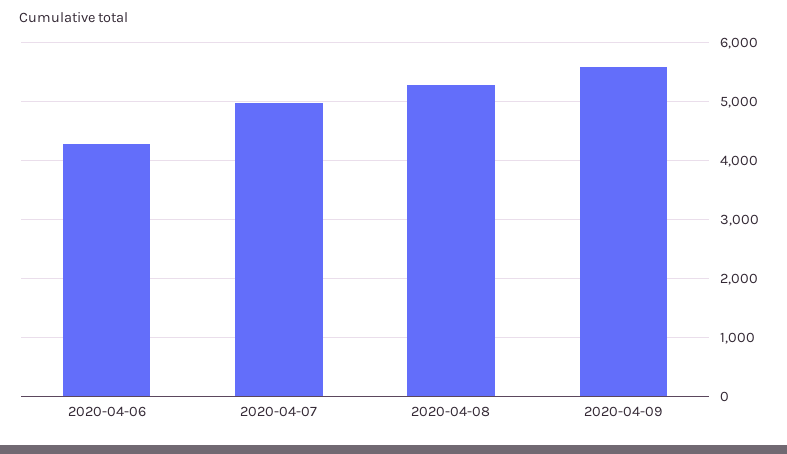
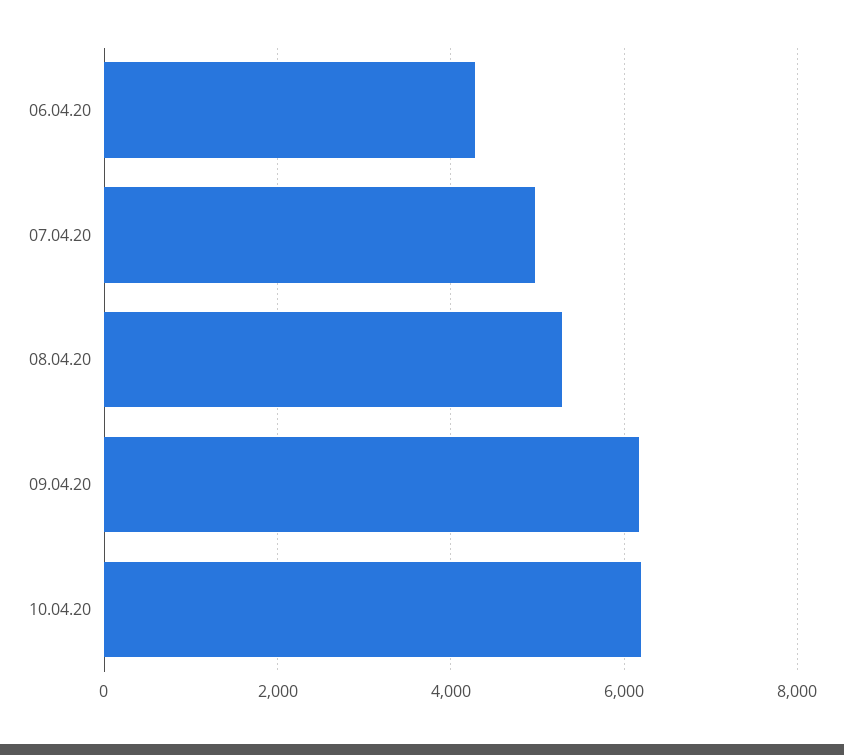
2020-04-09: 5600 -> 6200
10.04.20: none -> 6200

